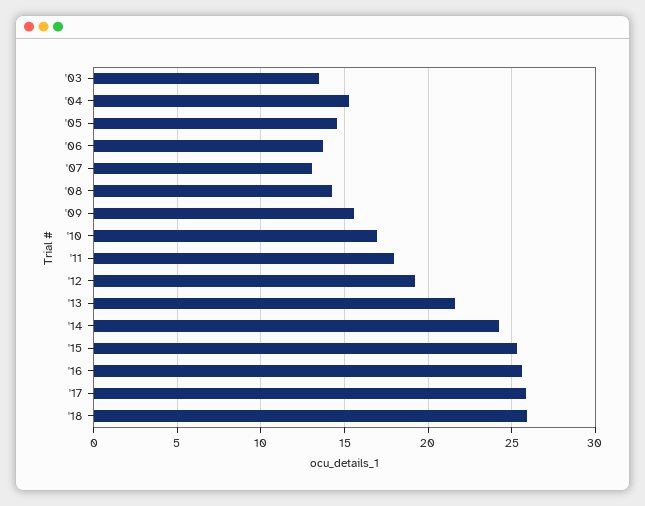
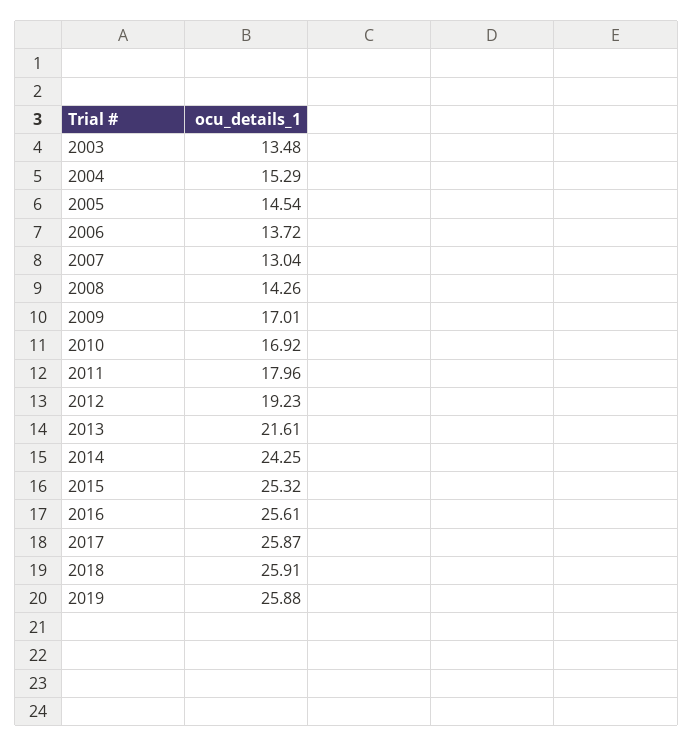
'09: 15.5 -> 17.01
2019: none -> 25.88

